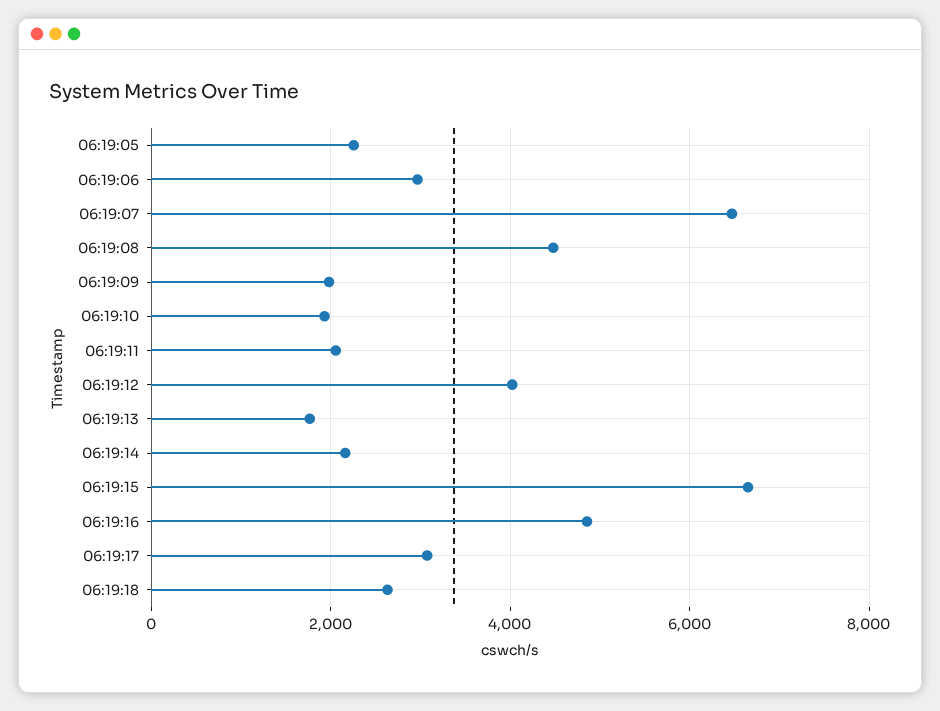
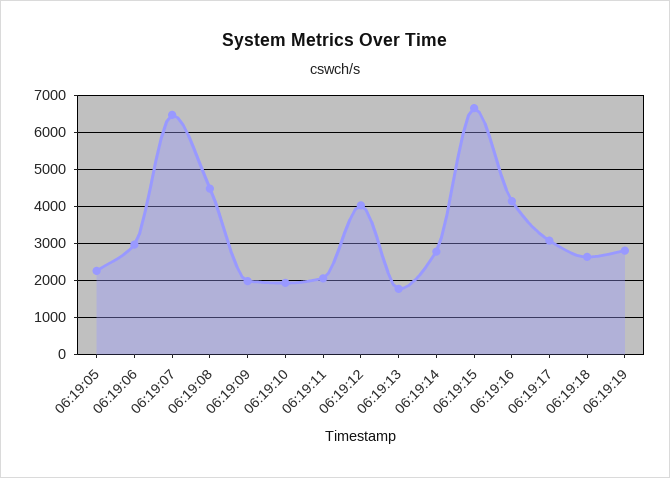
06:19:14: 2200 -> 2800
06:19:16: 4800 -> 4200
06:19:19: none -> 2800

